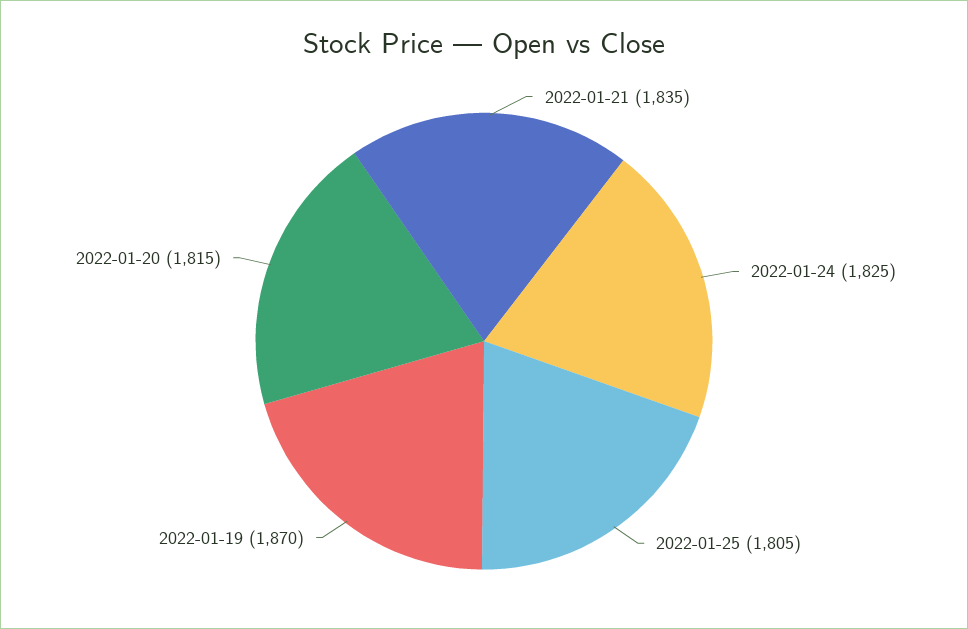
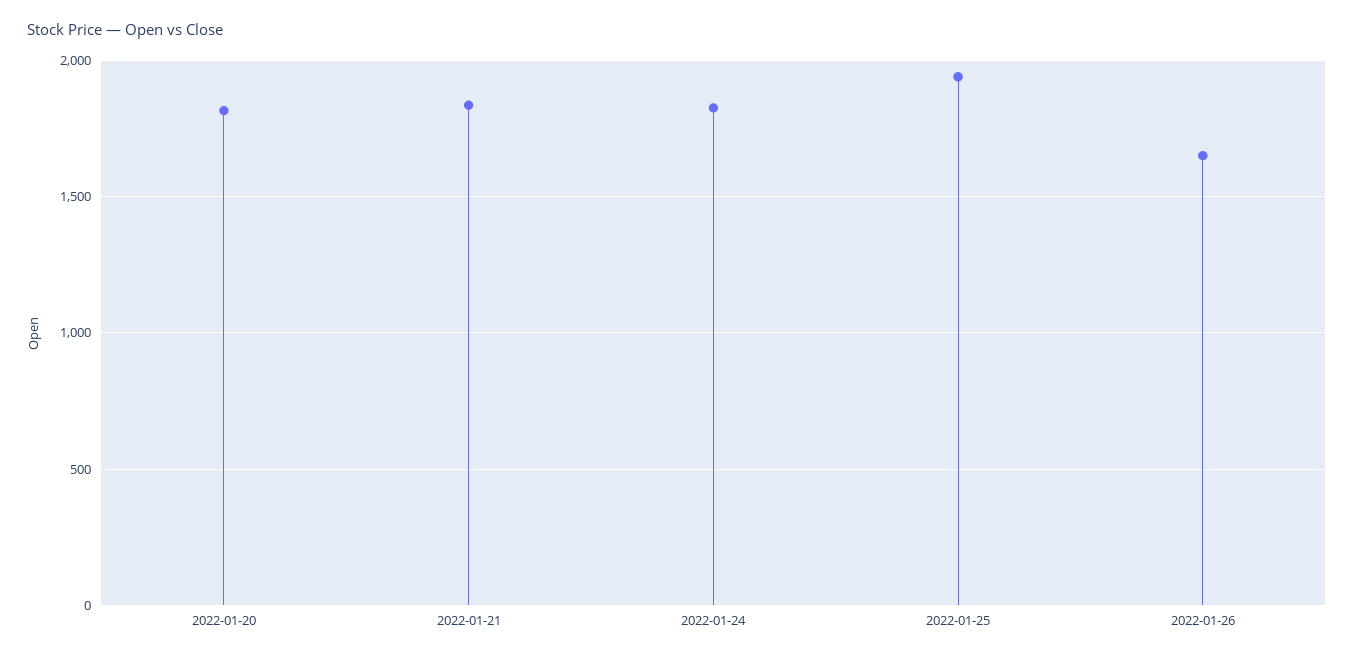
2022-01-25: 1805 -> 1950
2022-01-19: 1870 -> none
2022-01-26: none -> 1650

